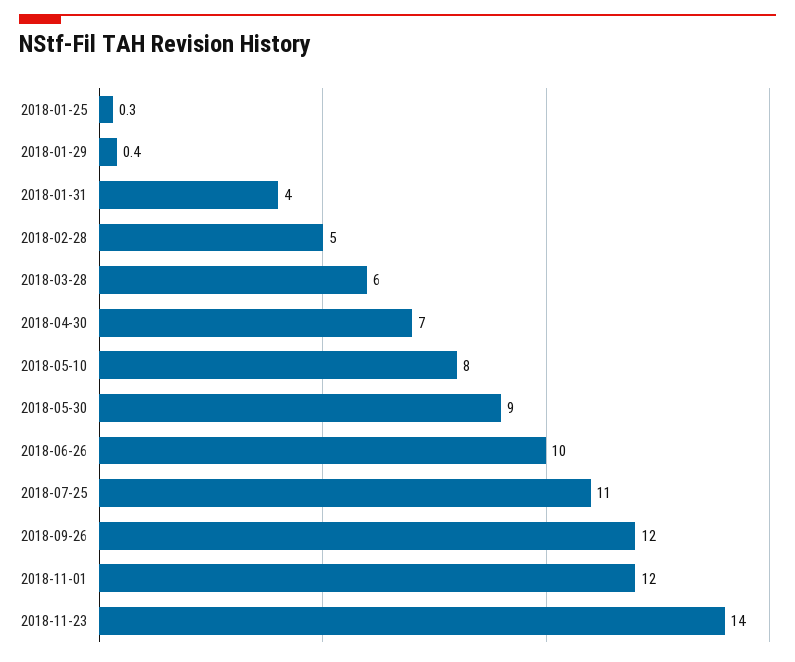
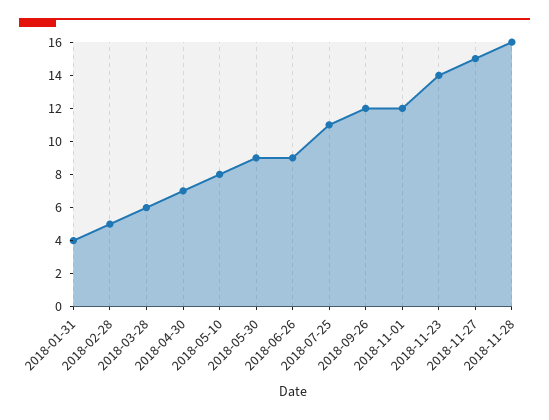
2018-01-25: 0.3 -> none
2018-01-29: 0.4 -> none
2018-06-26: 10 -> 9
2018-11-27: none -> 15
2018-11-28: none -> 16

